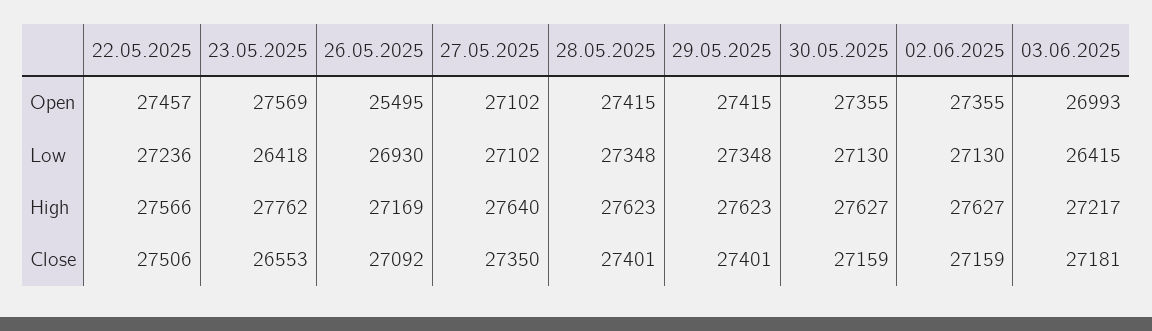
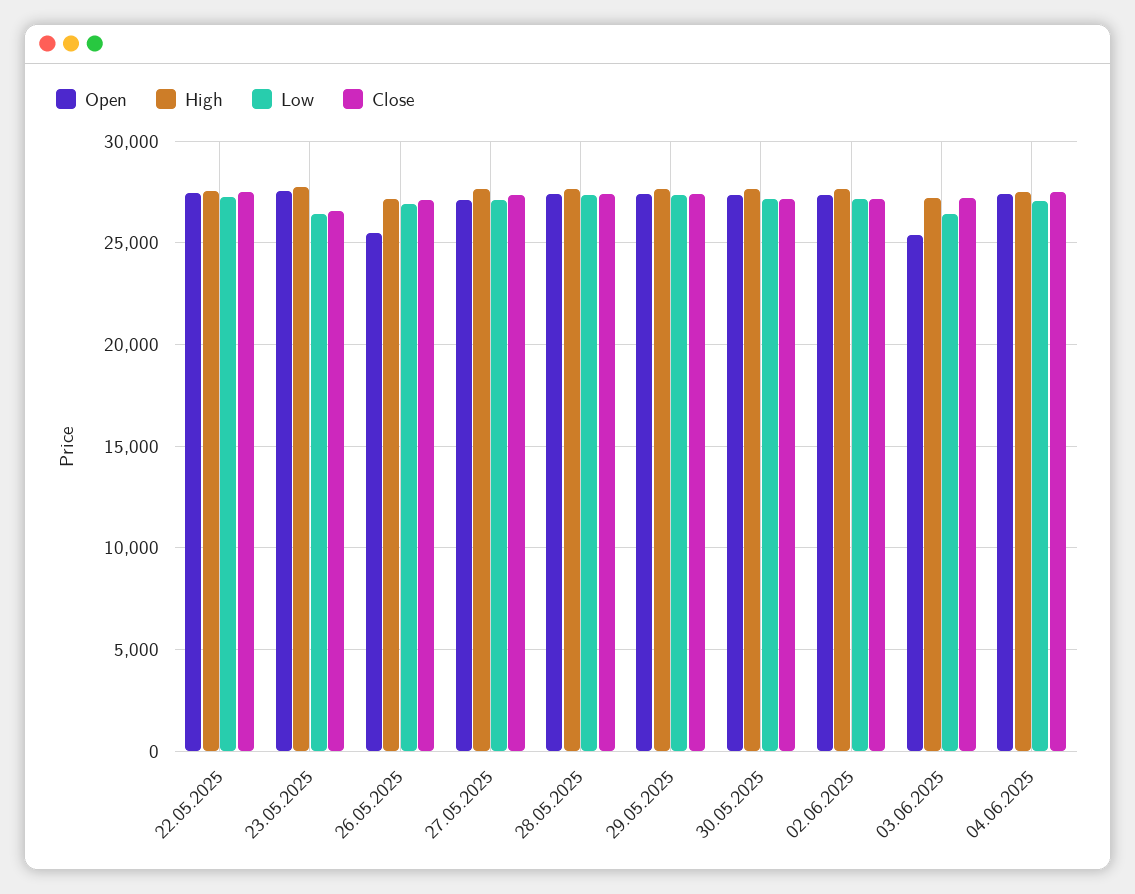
Open, 03.06.2025: 26993 -> 25500
Open, 04.06.2025: none -> 27500
High, 04.06.2025: none -> 27500
Low, 04.06.2025: none -> 27000
Close, 04.06.2025: none -> 27500

